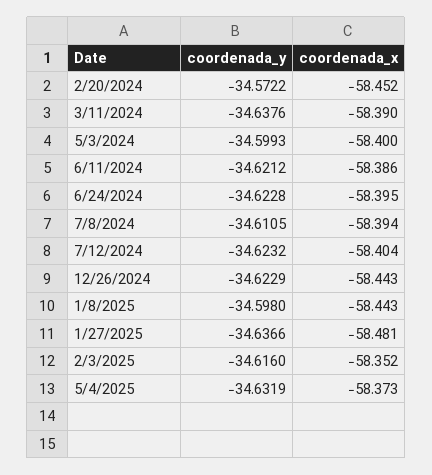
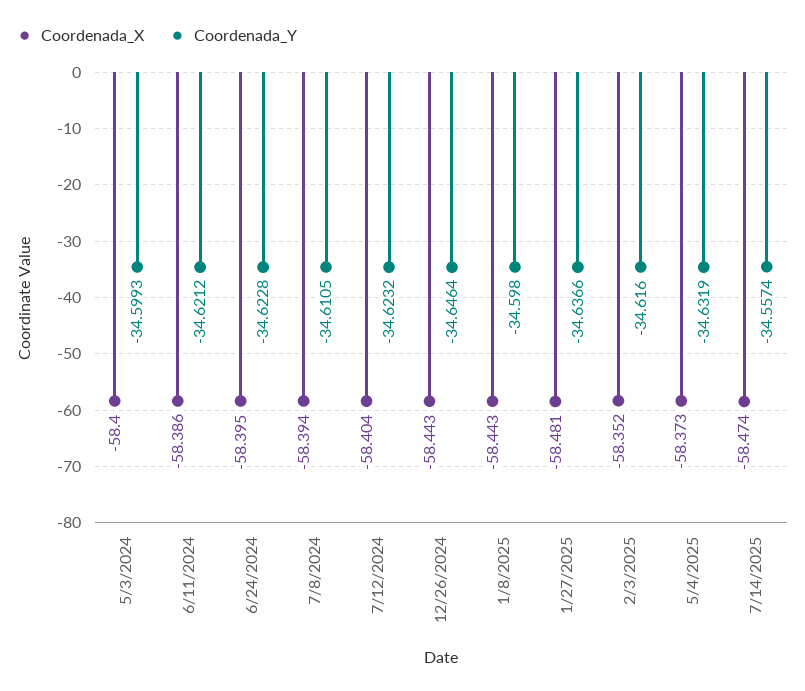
coordenada_y, 2/20/2024: -34.5722 -> none
coordenada_x, 2/20/2024: -58.452 -> none
coordenada_y, 3/11/2024: -34.6376 -> none
coordenada_x, 3/11/2024: -58.39 -> none
coordenada_y, 12/26/2024: -34.6229 -> -34.6464
coordenada_x, 7/14/2025: none -> -58.474
coordenada_y, 7/14/2025: none -> -34.5574

